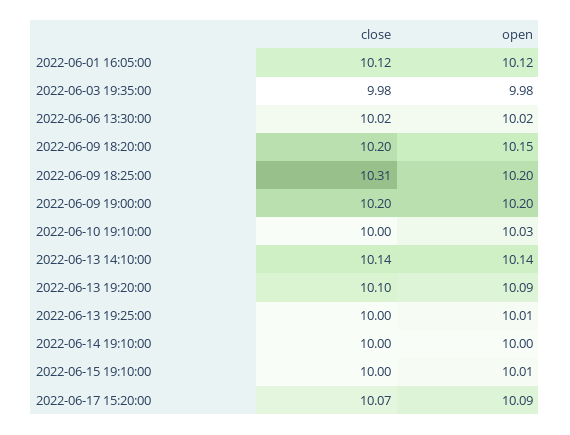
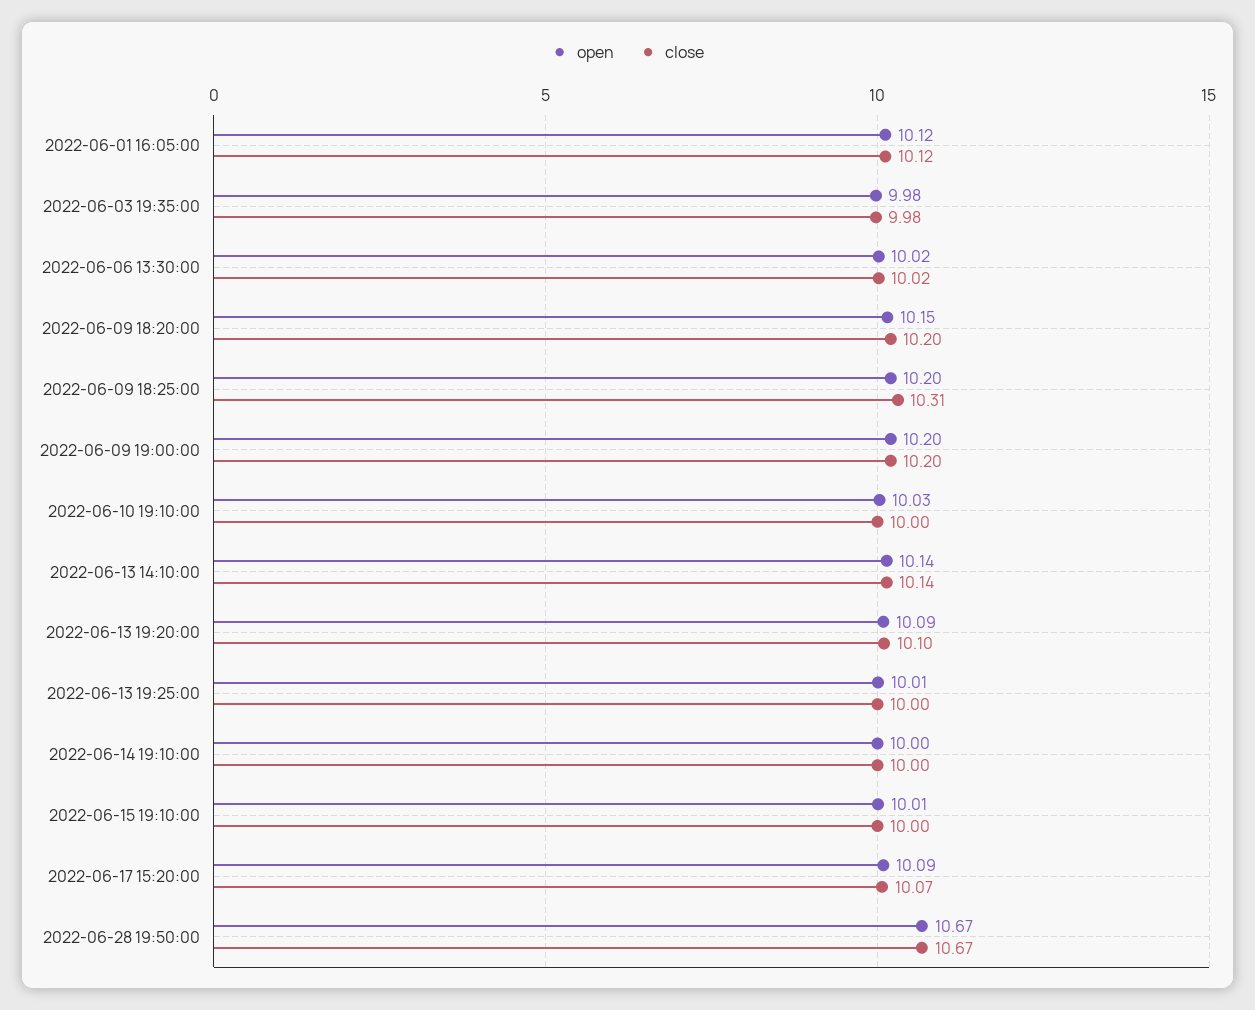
open, 2022-06-28 19:50:00: none -> 10.67
close, 2022-06-28 19:50:00: none -> 10.67

